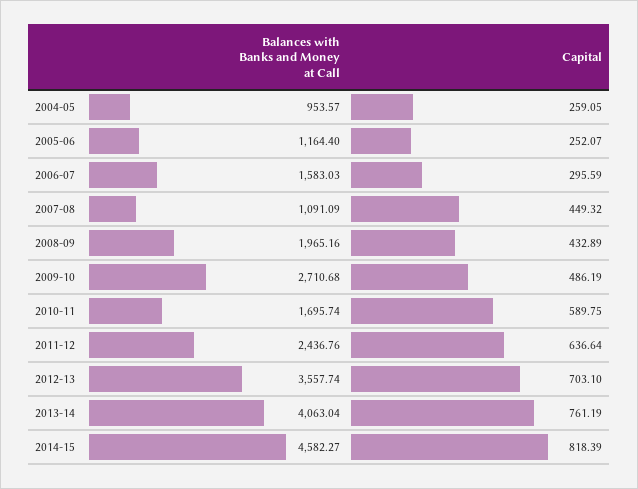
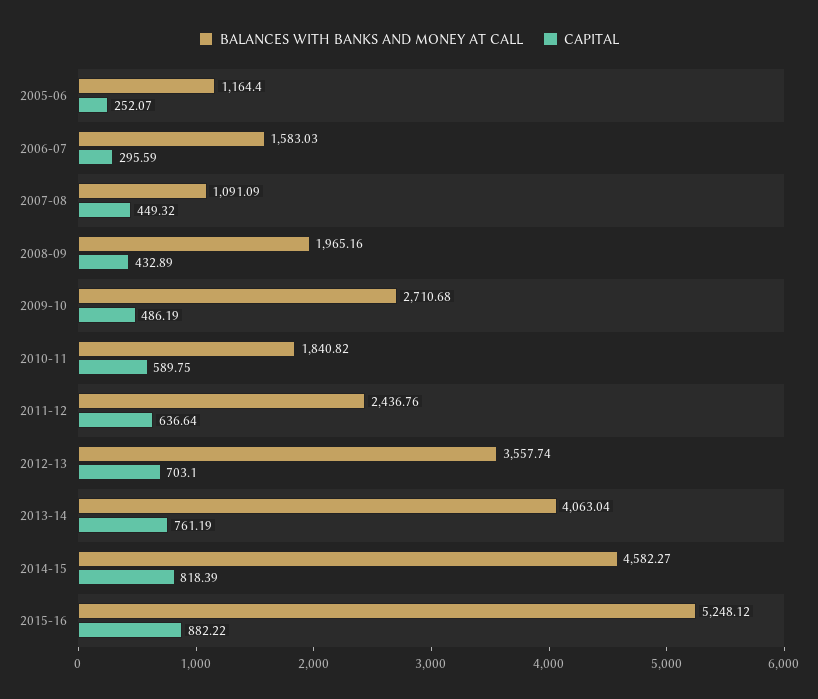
Balances with Banks and Money at Call, 2004-05: 953.57 -> none
Capital, 2004-05: 259.05 -> none
Balances with Banks and Money at Call, 2010-11: 1695.74 -> 1840.82
Balances with Banks and Money at Call, 2015-16: none -> 5248.12
Capital, 2015-16: none -> 882.22

